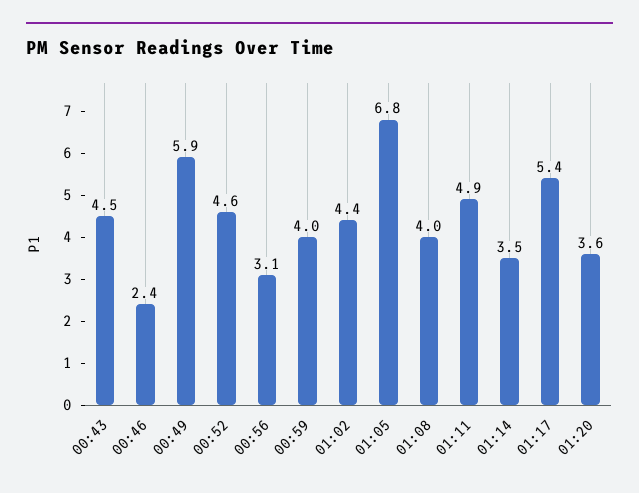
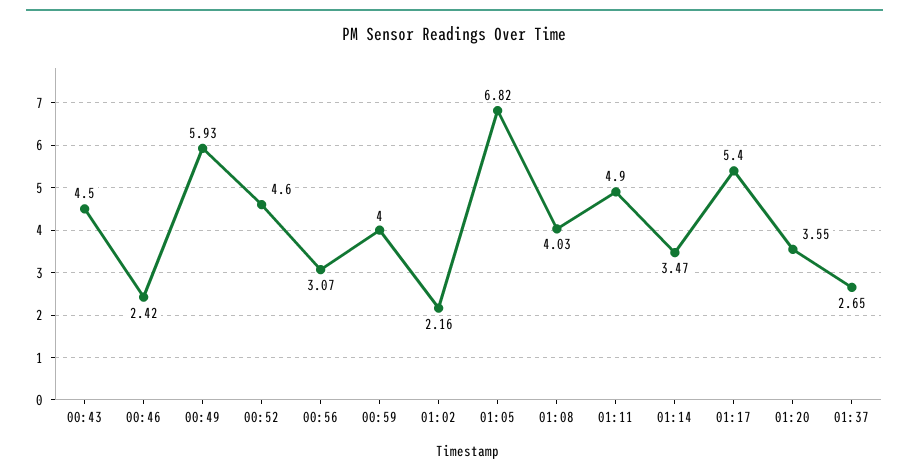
01:02: 4.4 -> 2.16
01:37: none -> 2.65

